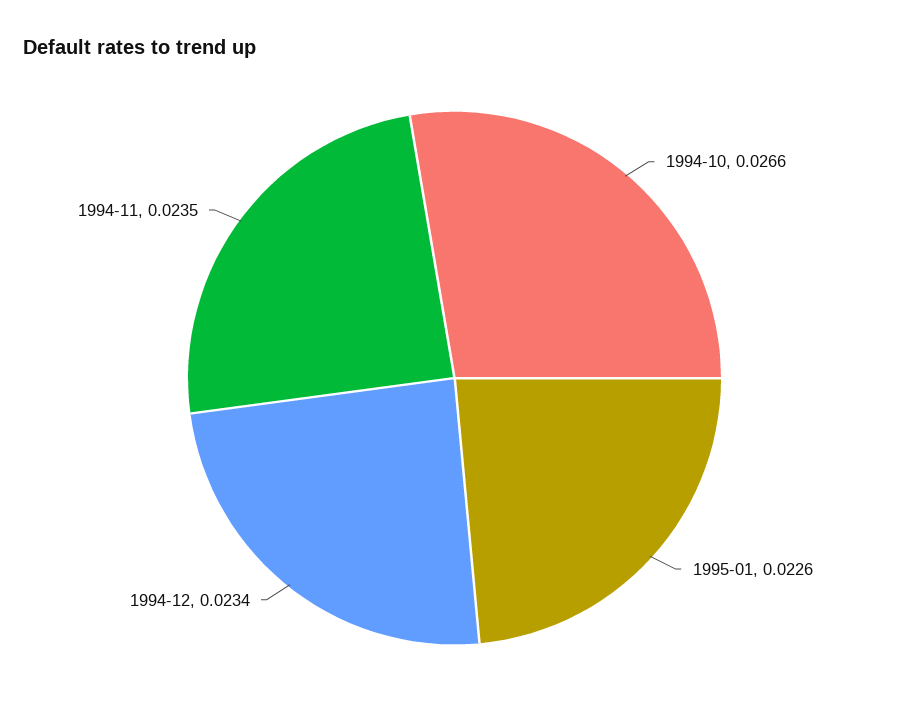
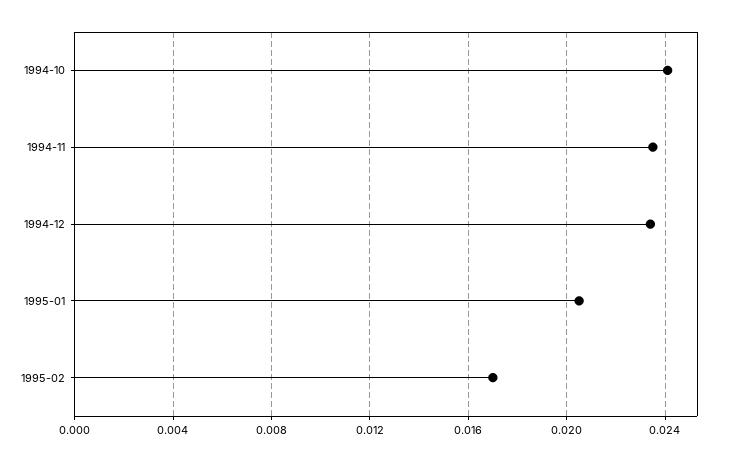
1994-10: 0.0266 -> 0.024
1995-01: 0.0226 -> 0.0205
1995-02: none -> 0.017

